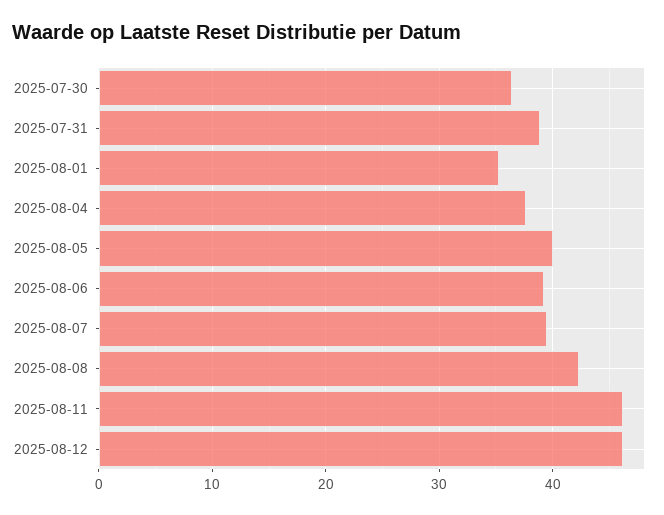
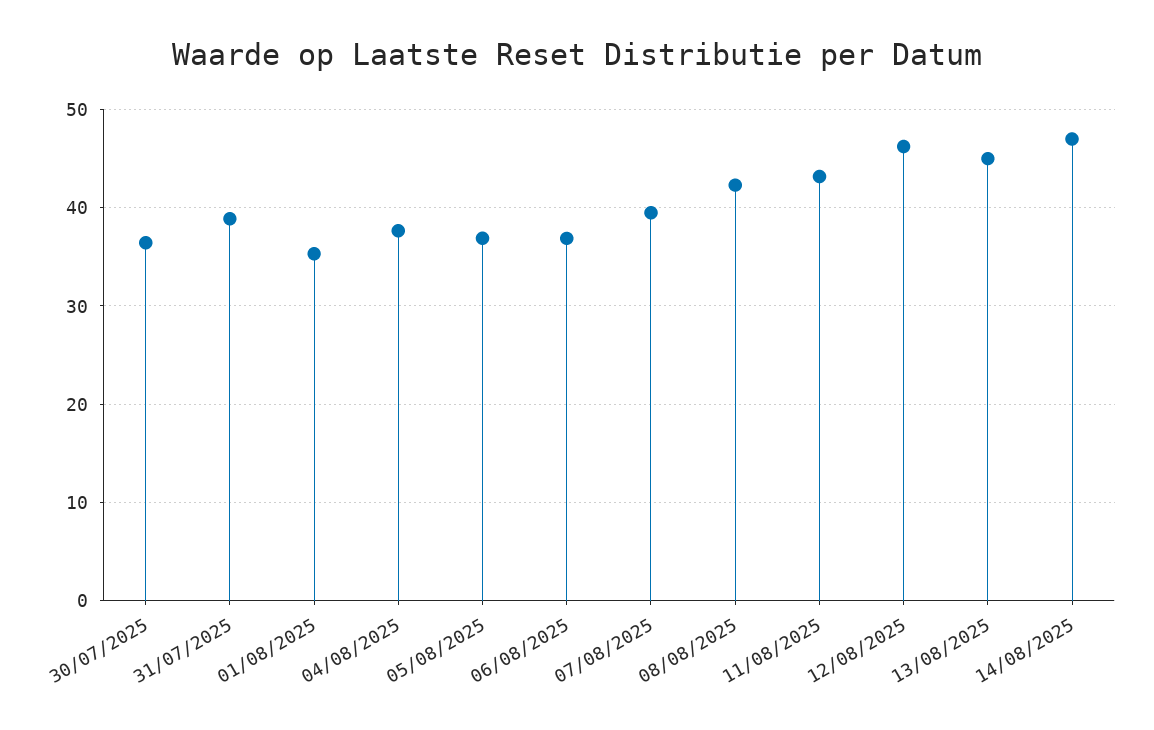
2025-08-05: 40 -> 37
2025-08-06: 39 -> 37
2025-08-11: 46 -> 43
13/08/2025: none -> 45
14/08/2025: none -> 47

